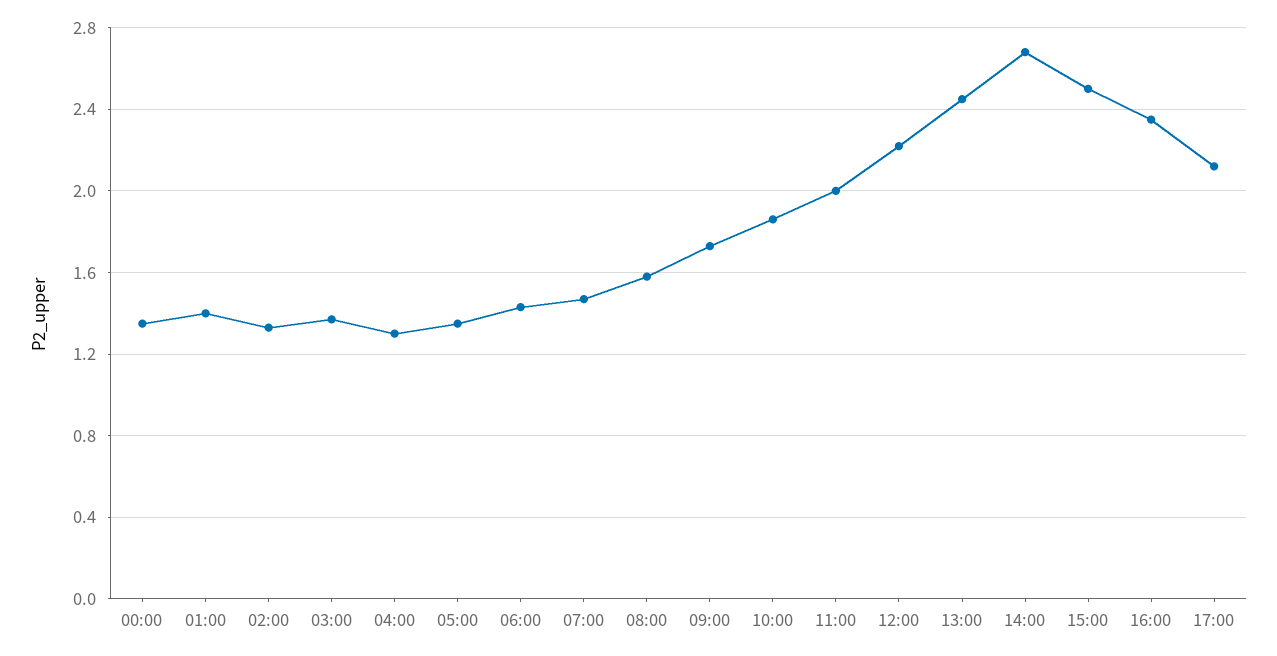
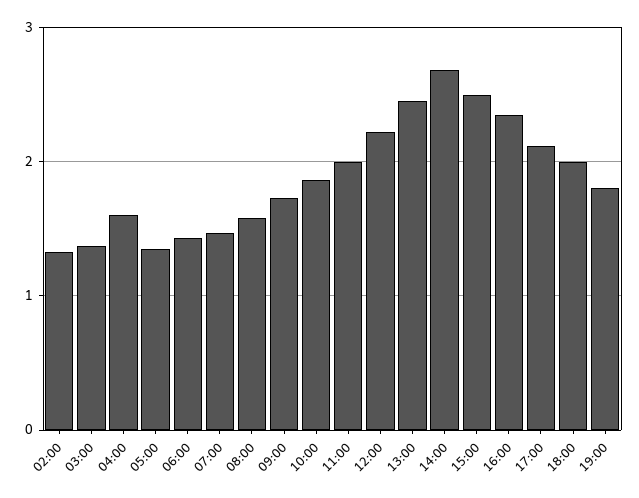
00:00: 1.35 -> none
01:00: 1.4 -> none
04:00: 1.3 -> 1.6
18:00: none -> 2
19:00: none -> 1.8

